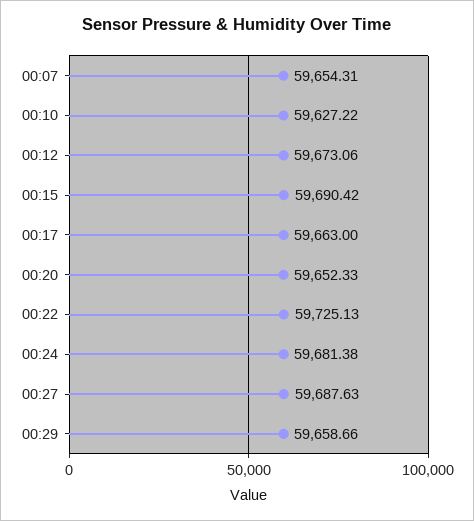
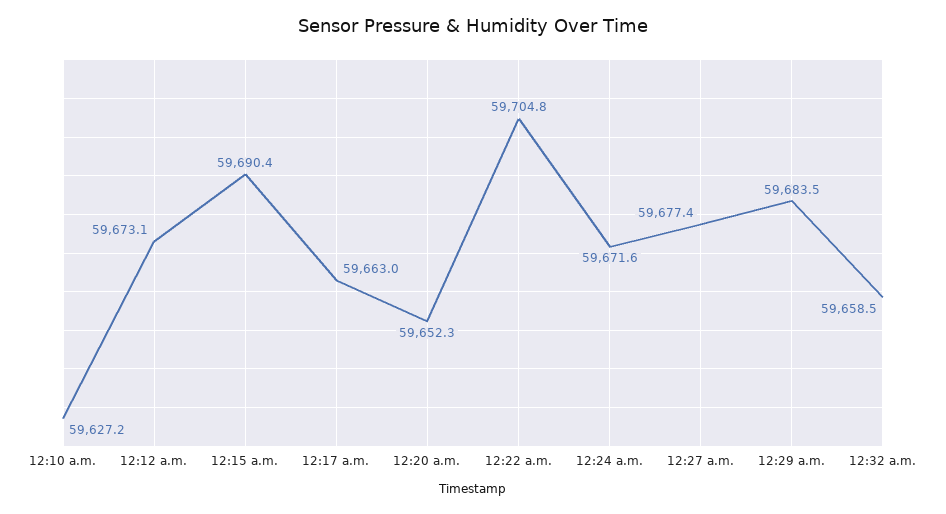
00:07: 59654.31 -> none
00:22: 59725.13 -> 59704.8
00:24: 59681.38 -> 59671.6
00:27: 59687.63 -> 59677.4
00:29: 59658.66 -> 59683.5
12:32 a.m.: none -> 59658.5

